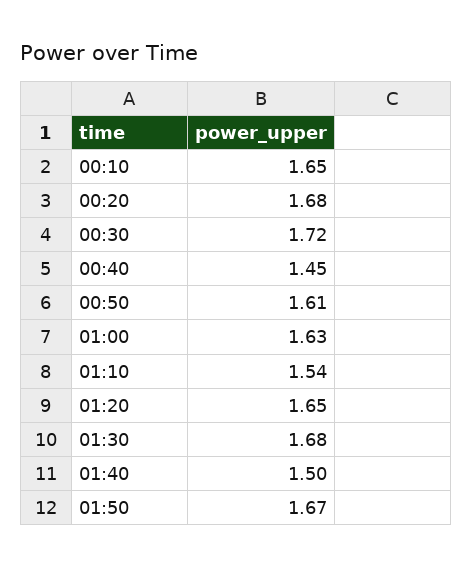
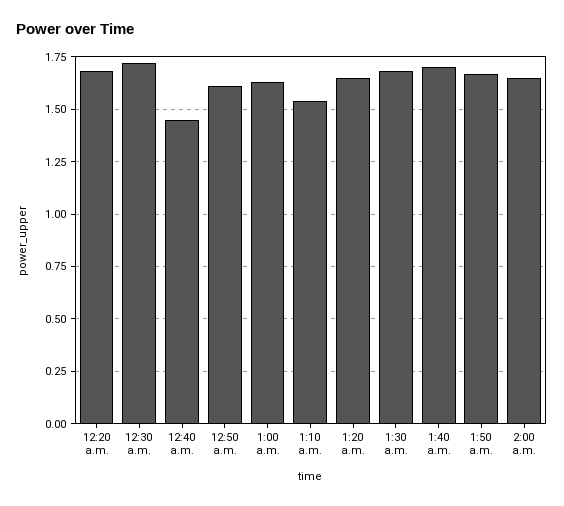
00:10: 1.65 -> none
01:40: 1.5 -> 1.7
2:00 a.m.: none -> 1.65

